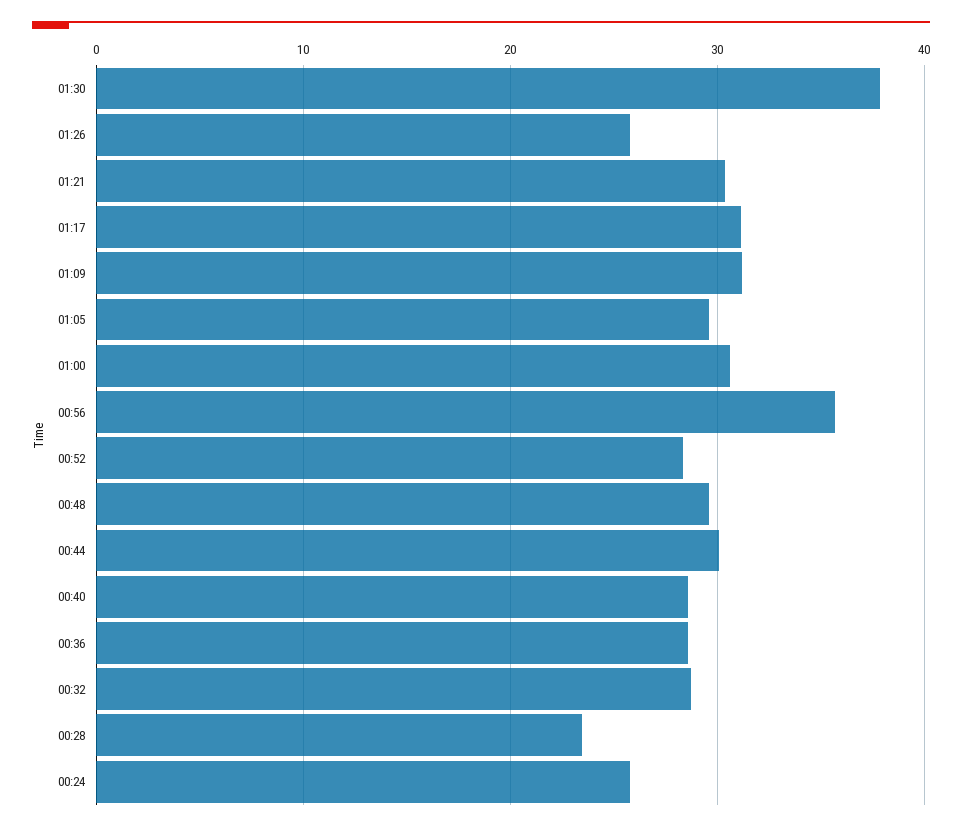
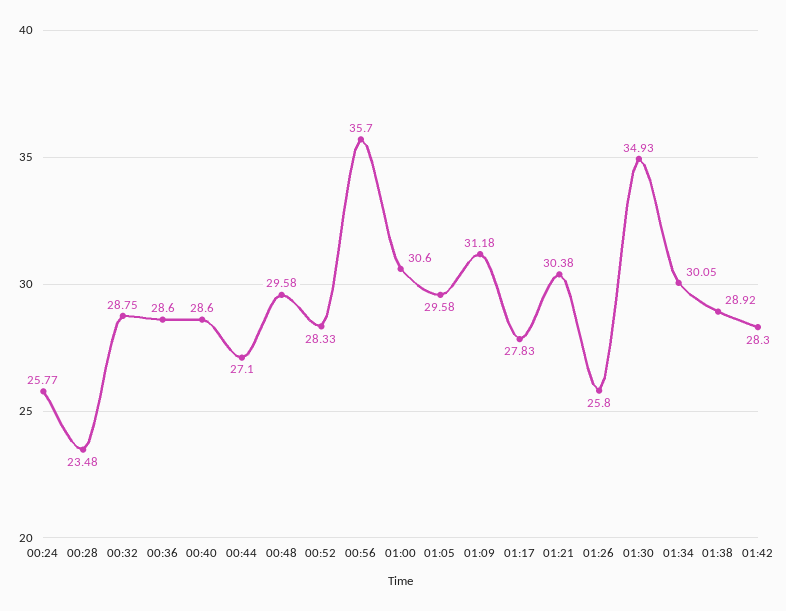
01:30: 38 -> 34.93
01:17: 31 -> 27.83
00:44: 30 -> 27.1
01:34: none -> 30.05
01:38: none -> 28.92
01:42: none -> 28.3

